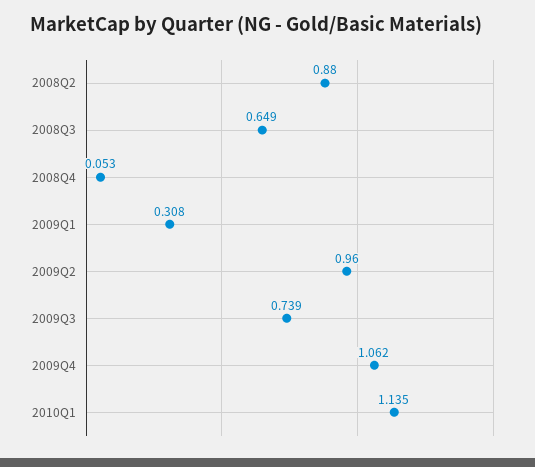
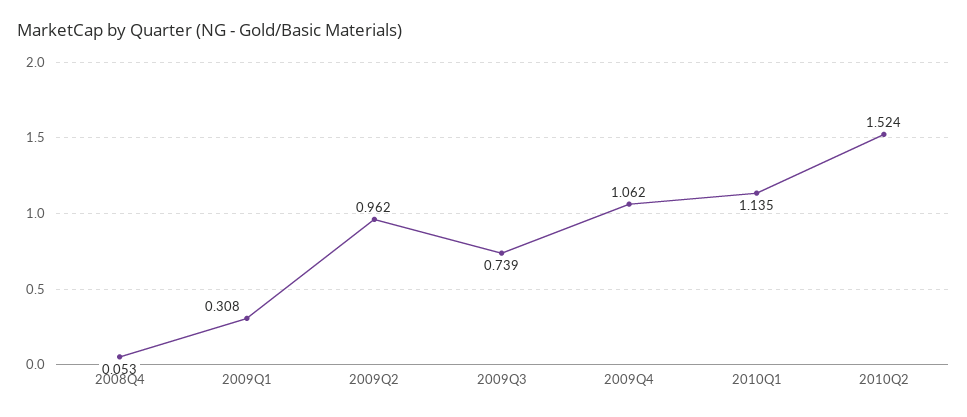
2008Q2: 0.88 -> none
2008Q3: 0.649 -> none
2009Q2: 0.96 -> 0.962
2010Q2: none -> 1.524

